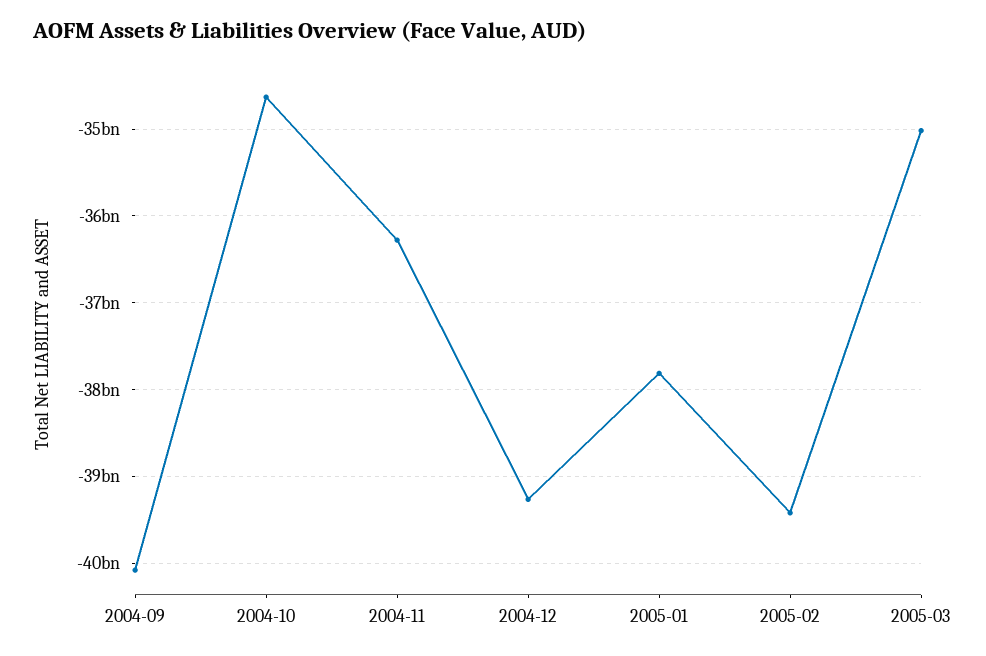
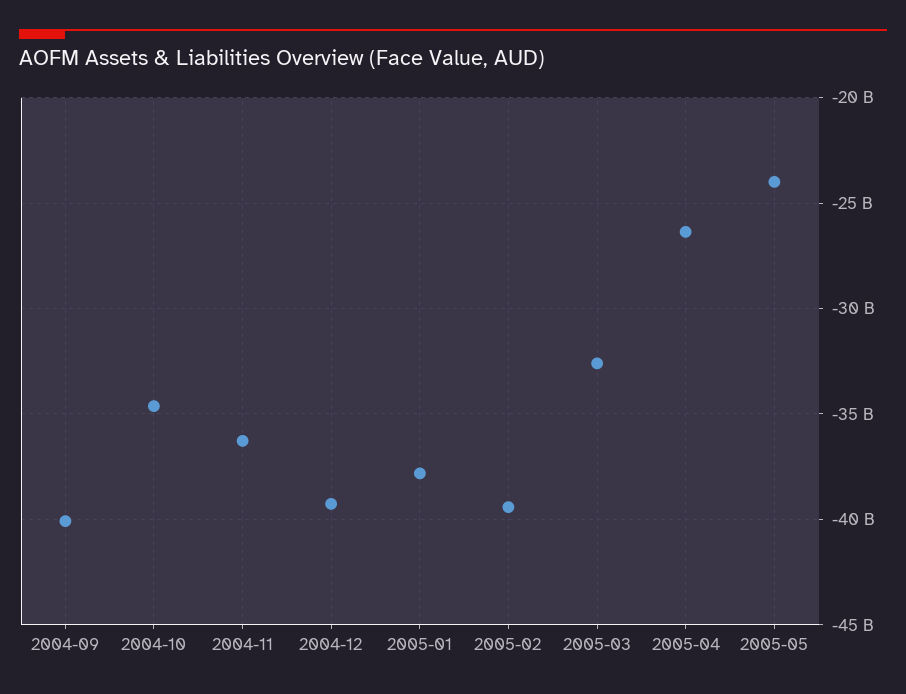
2005-03: -35000000000 -> -32500000000
2005-04: none -> -26500000000
2005-05: none -> -24000000000

